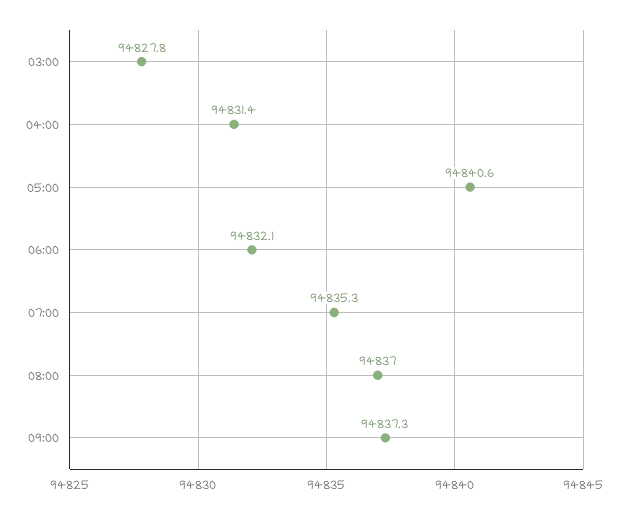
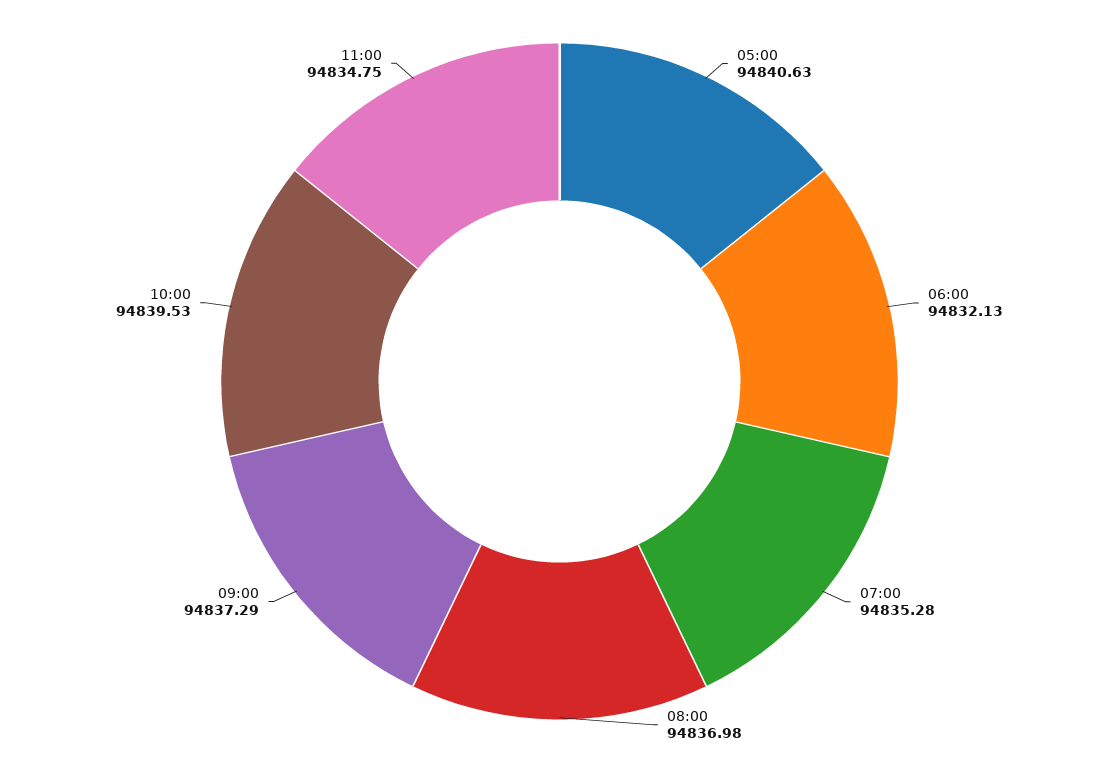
03:00: 94827.8 -> none
04:00: 94831.4 -> none
10:00: none -> 94839.53
11:00: none -> 94834.75

